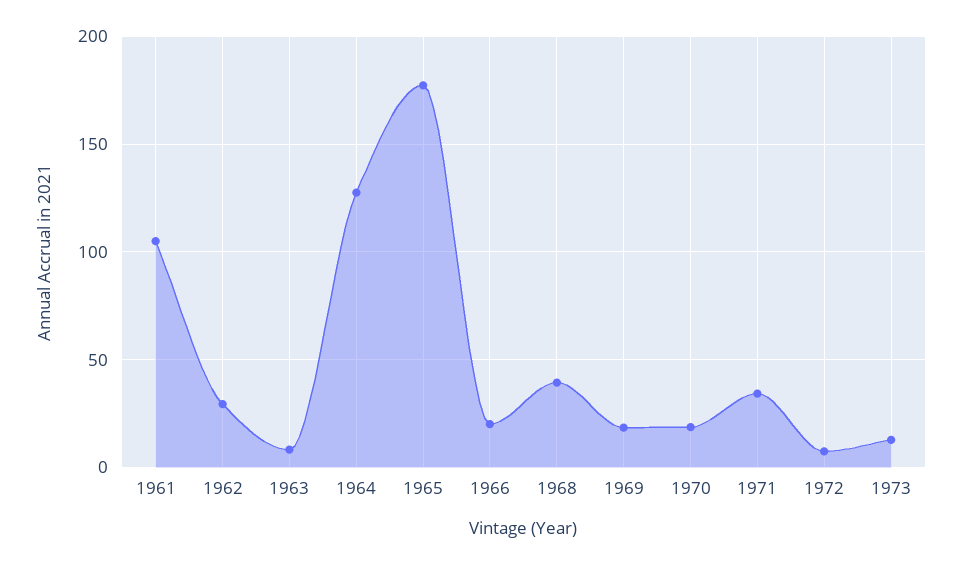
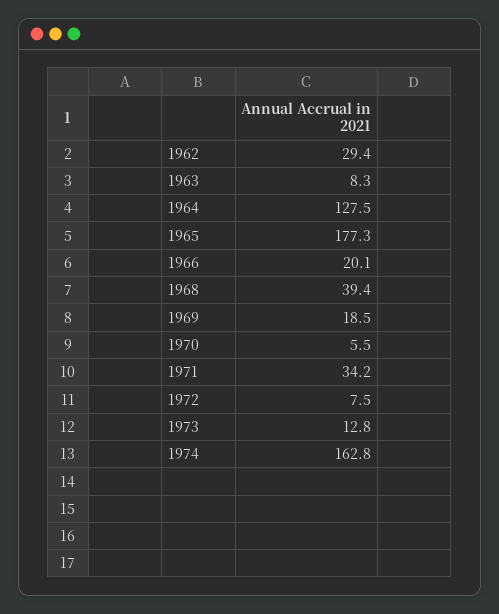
1961: 105 -> none
1970: 20 -> 5.5
1974: none -> 162.8

